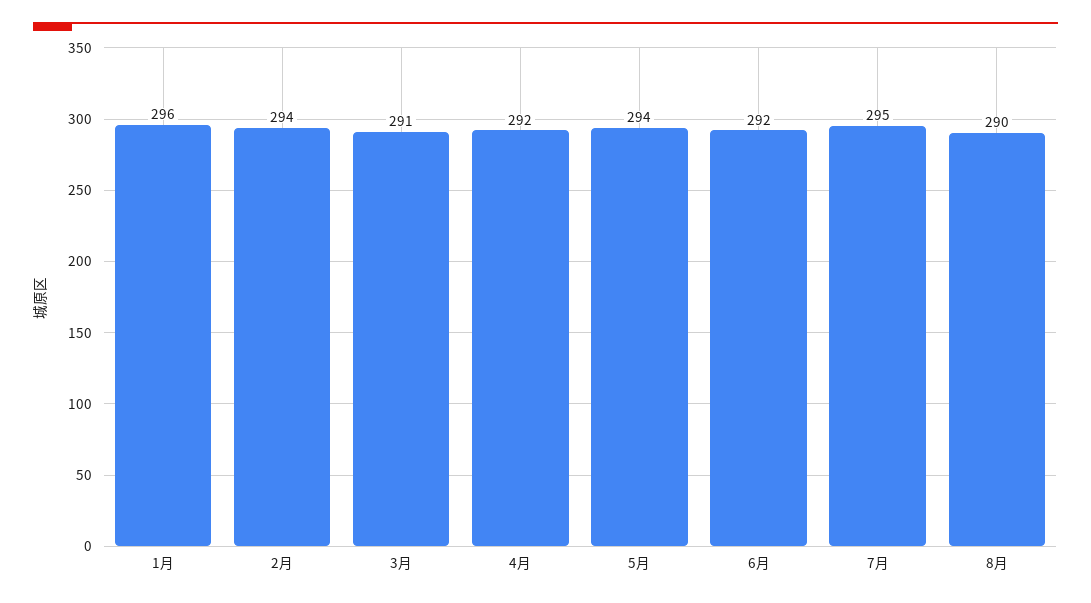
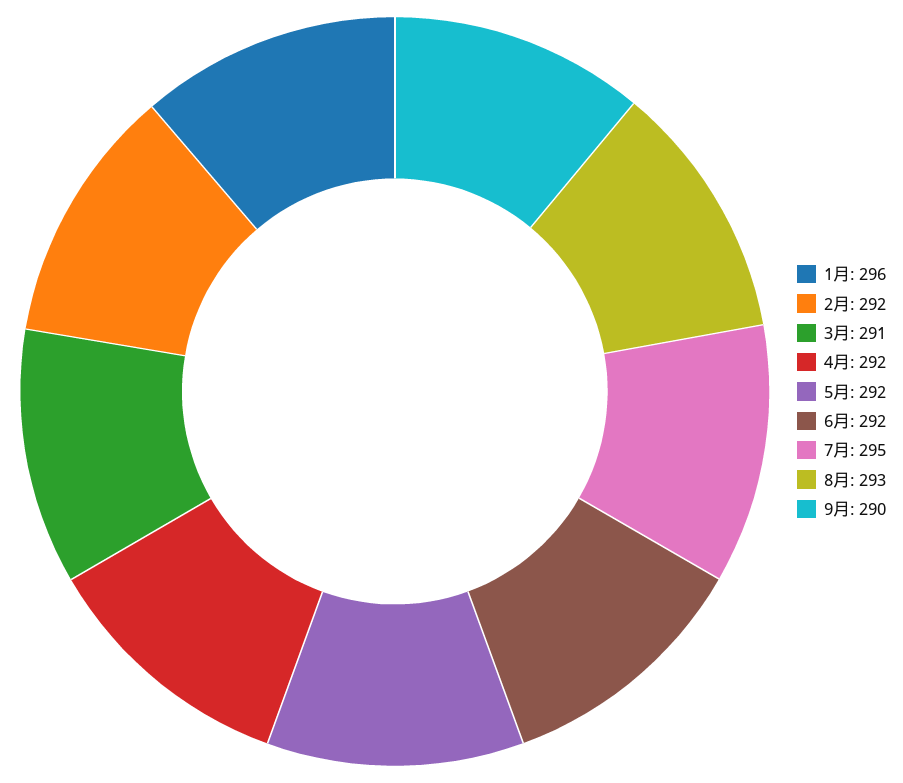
2月: 294 -> 292
5月: 294 -> 292
8月: 290 -> 293
9月: none -> 290

